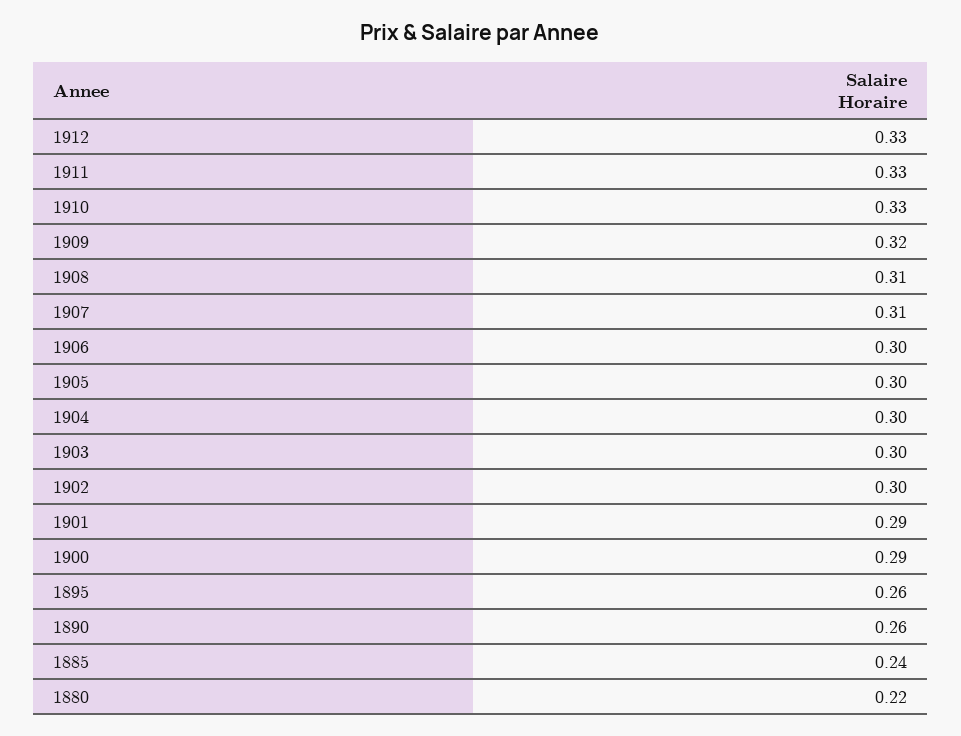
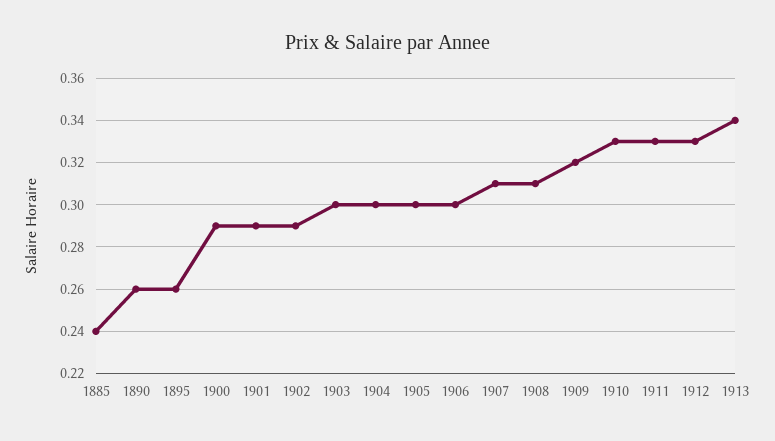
1902: 0.3 -> 0.29
1880: 0.22 -> none
1913: none -> 0.34

